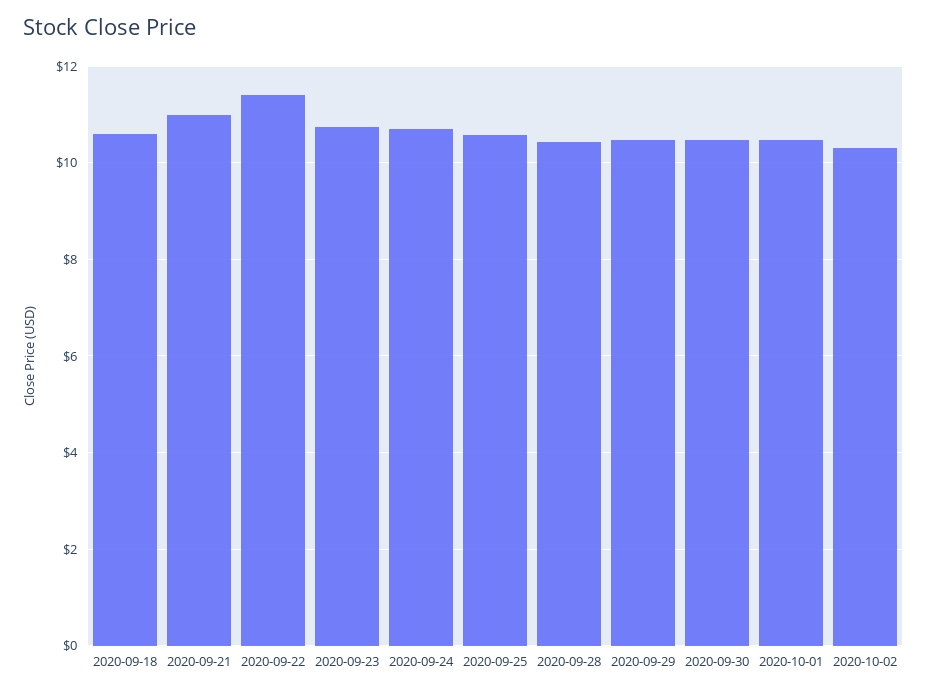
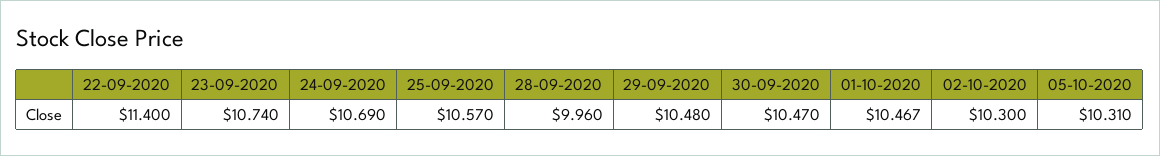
2020-09-18: 10.6 -> none
2020-09-21: 11 -> none
2020-09-28: 10.4 -> 9.96
05-10-2020: none -> 10.31

